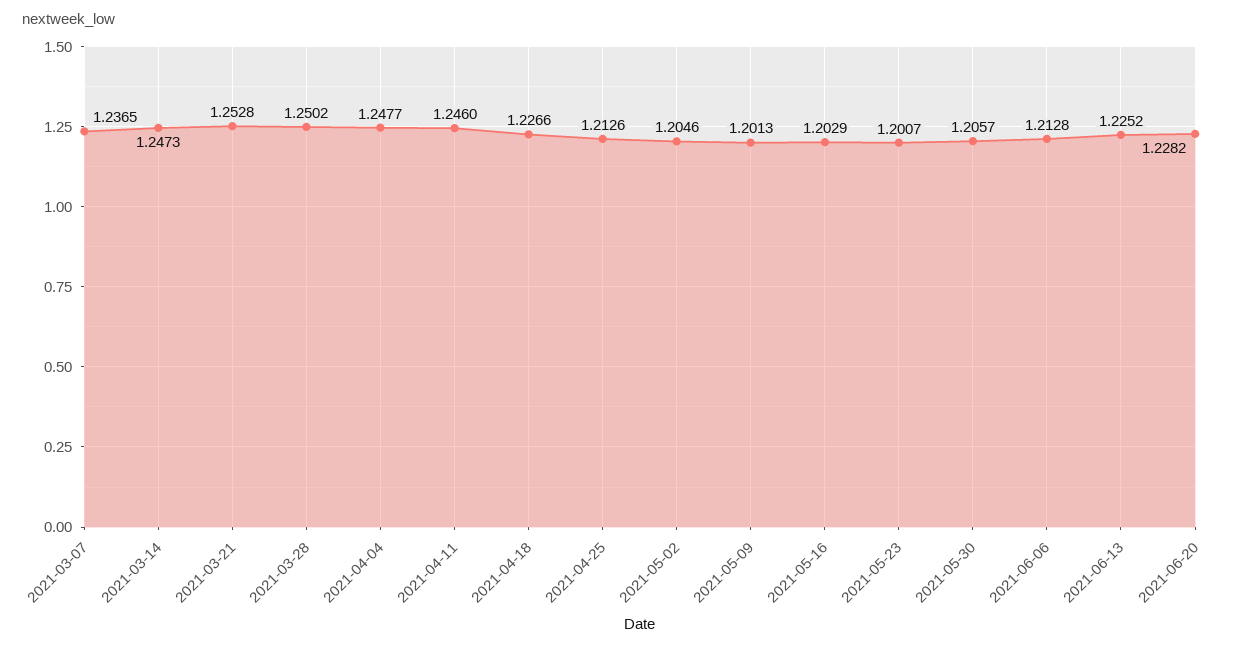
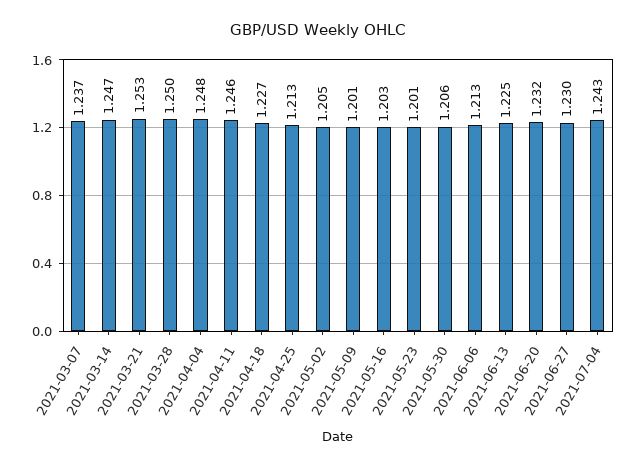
2021-06-20: 1.2282 -> 1.232
2021-06-27: none -> 1.23
2021-07-04: none -> 1.243

